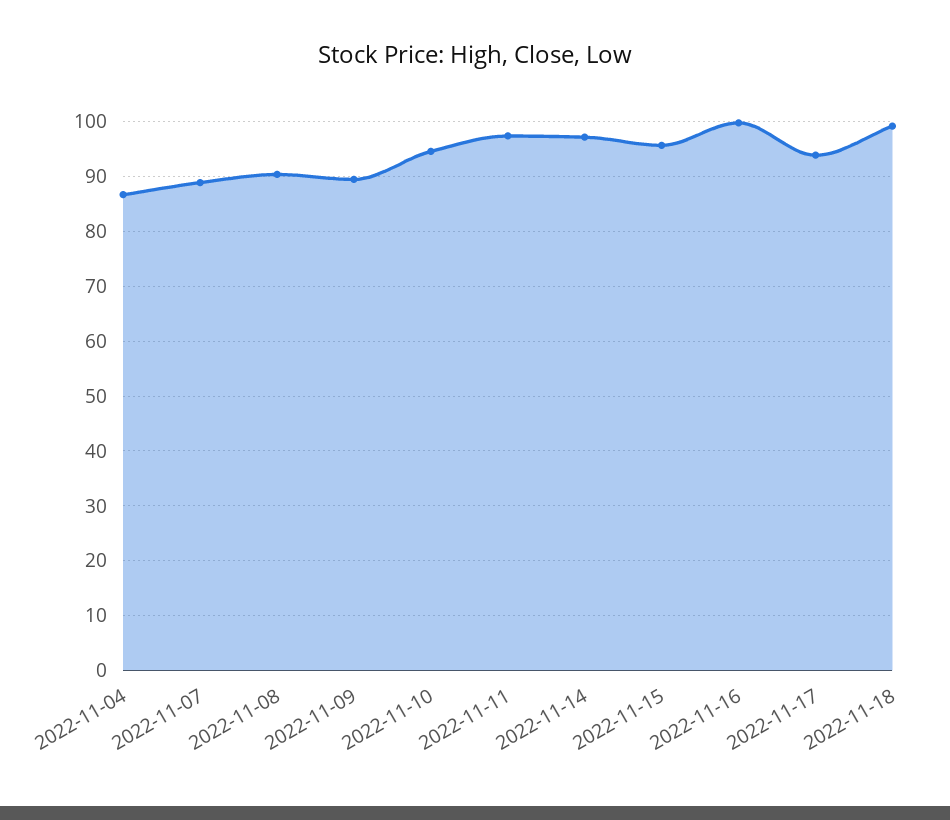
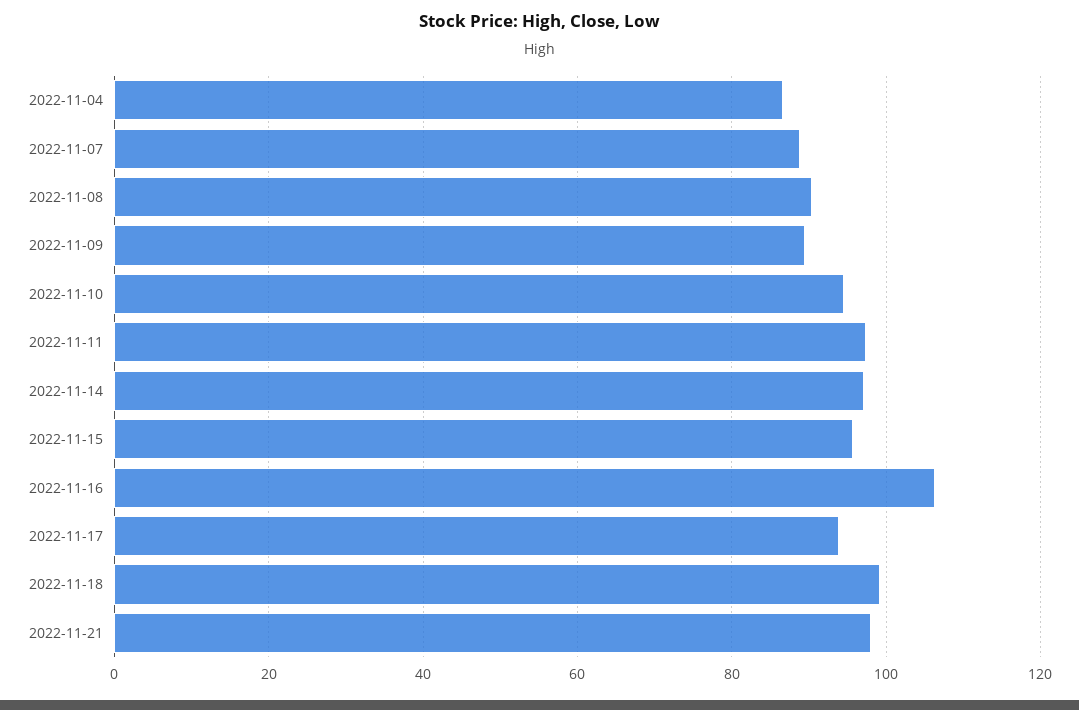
2022-11-16: 100 -> 106
2022-11-21: none -> 98

